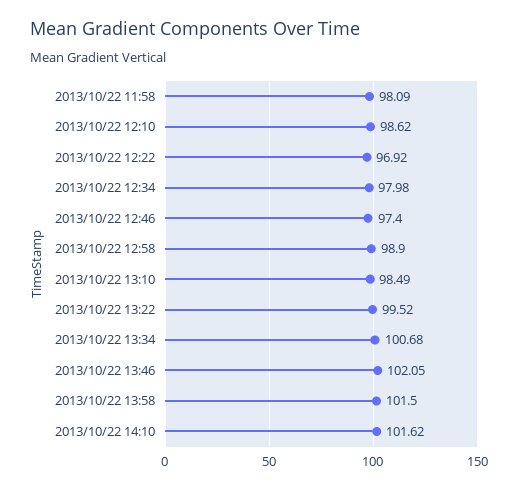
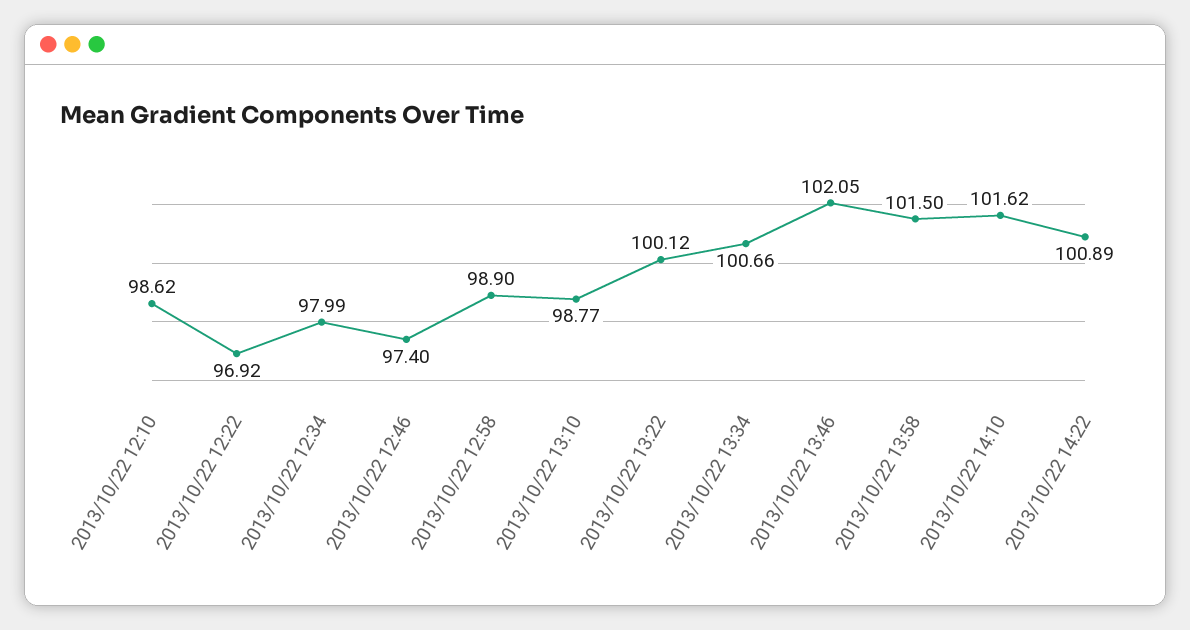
2013/10/22 11:58: 98.09 -> none
2013/10/22 12:34: 97.98 -> 97.99
2013/10/22 13:10: 98.49 -> 98.77
2013/10/22 13:22: 99.52 -> 100.12
2013/10/22 13:34: 100.68 -> 100.66
2013/10/22 14:22: none -> 100.89

